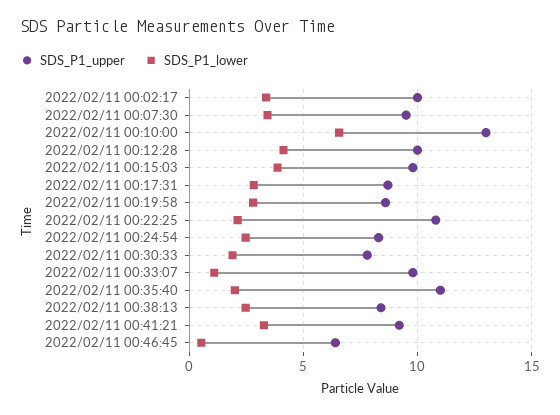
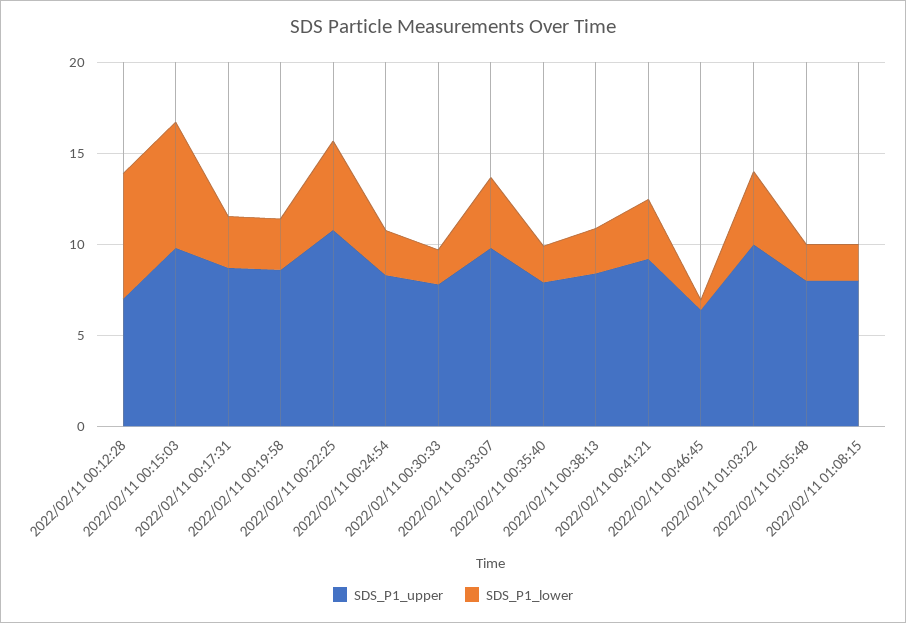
SDS_P1_upper, 2022/02/11 00:02:17: 10 -> none
SDS_P1_lower, 2022/02/11 00:02:17: 3.5 -> none
SDS_P1_upper, 2022/02/11 00:07:30: 9.5 -> none
SDS_P1_lower, 2022/02/11 00:07:30: 3.5 -> none
SDS_P1_upper, 2022/02/11 00:10:00: 13 -> none
SDS_P1_lower, 2022/02/11 00:10:00: 6.5 -> none
SDS_P1_upper, 2022/02/11 00:12:28: 10 -> 7
SDS_P1_lower, 2022/02/11 00:12:28: 4 -> 7
SDS_P1_lower, 2022/02/11 00:15:03: 4 -> 7
SDS_P1_lower, 2022/02/11 00:22:25: 2 -> 5
SDS_P1_lower, 2022/02/11 00:33:07: 1 -> 4
SDS_P1_upper, 2022/02/11 00:35:40: 11 -> 8
SDS_P1_upper, 2022/02/11 01:03:22: none -> 10
SDS_P1_lower, 2022/02/11 01:03:22: none -> 4
SDS_P1_upper, 2022/02/11 01:05:48: none -> 8
SDS_P1_lower, 2022/02/11 01:05:48: none -> 2
SDS_P1_upper, 2022/02/11 01:08:15: none -> 8
SDS_P1_lower, 2022/02/11 01:08:15: none -> 2

